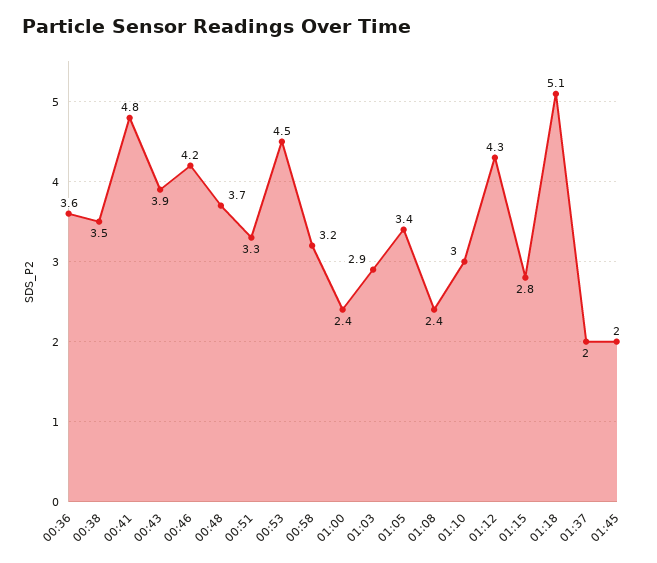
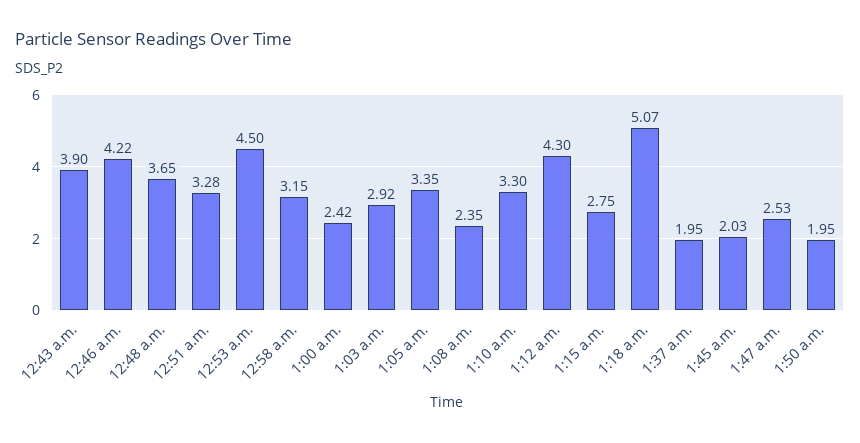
00:36: 3.6 -> none
00:38: 3.5 -> none
00:41: 4.8 -> none
01:10: 3 -> 3.3
1:47 a.m.: none -> 2.53
1:50 a.m.: none -> 1.95

